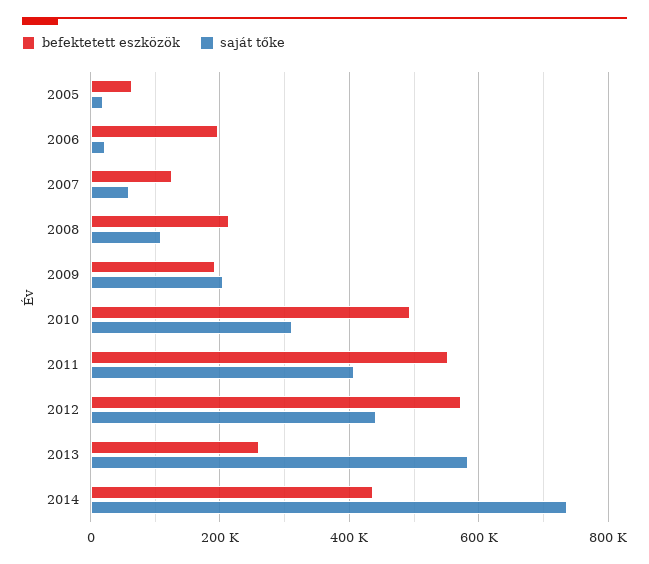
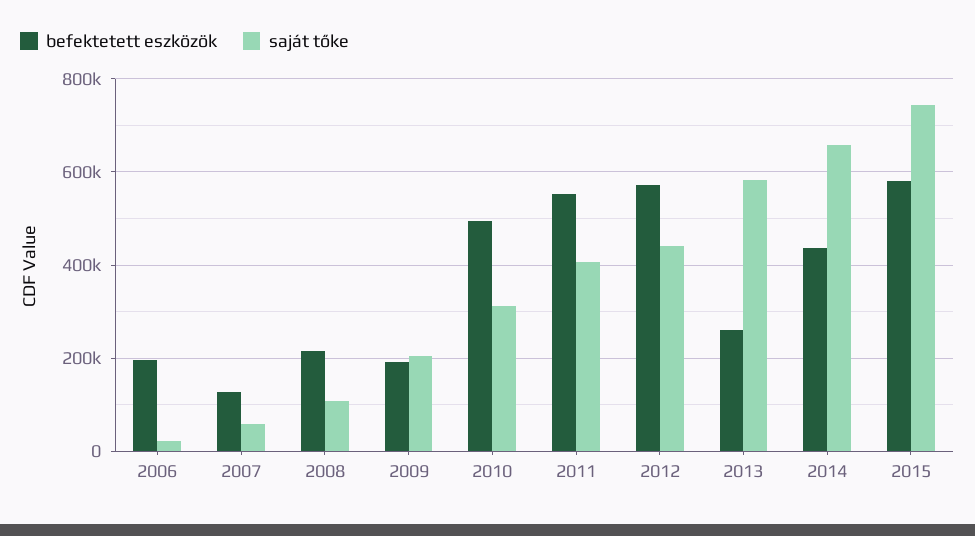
befektetett eszközök, 2005: 60000 -> none
saját tőke, 2005: 20000 -> none
saját tőke, 2014: 740000 -> 660000
befektetett eszközök, 2015: none -> 580000
saját tőke, 2015: none -> 740000

